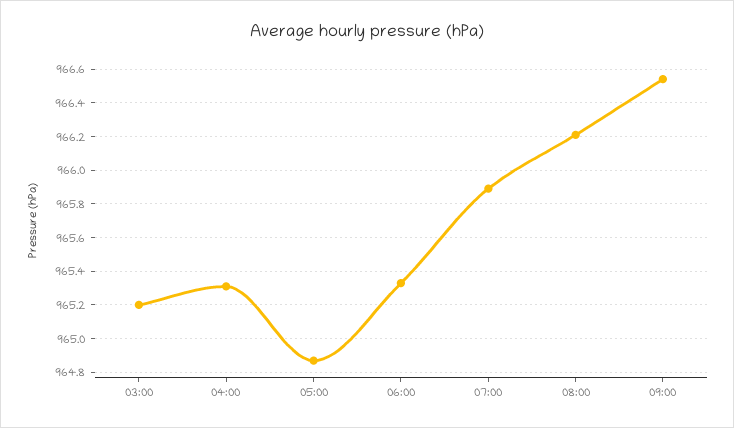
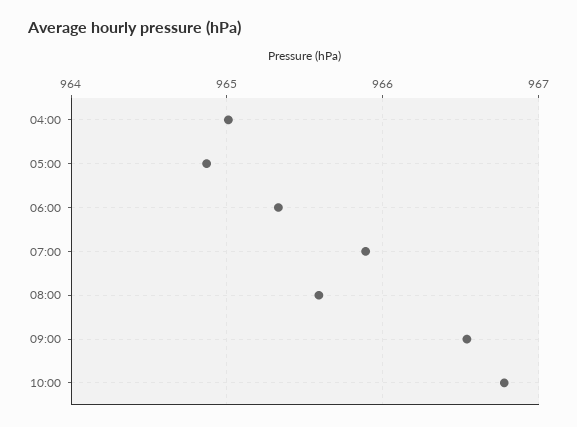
03:00: 965.2 -> none
04:00: 965.3 -> 965
08:00: 966.2 -> 965.6
10:00: none -> 966.8

